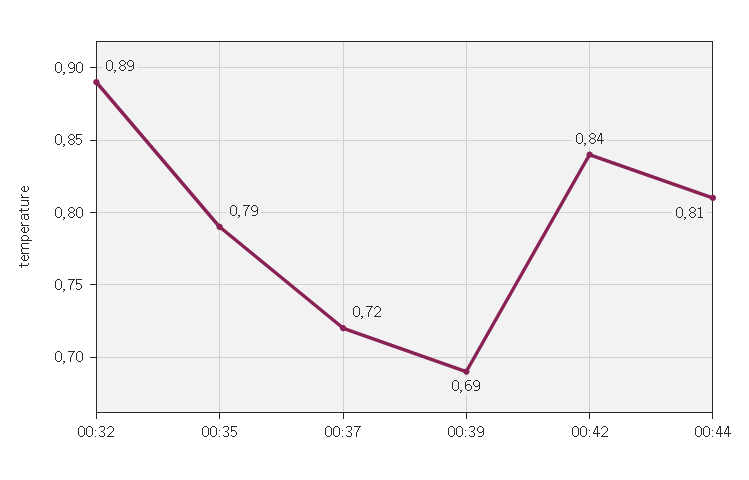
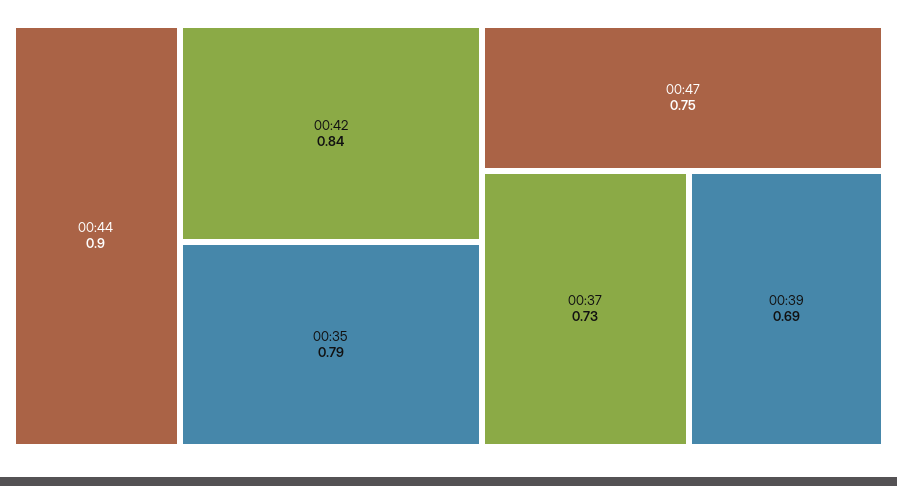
00:32: 0.89 -> none
00:37: 0.72 -> 0.73
00:44: 0.81 -> 0.9
00:47: none -> 0.75

